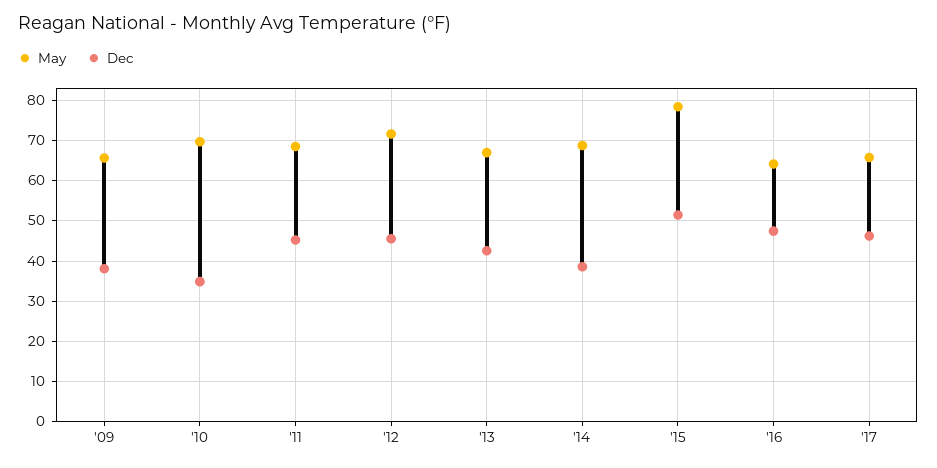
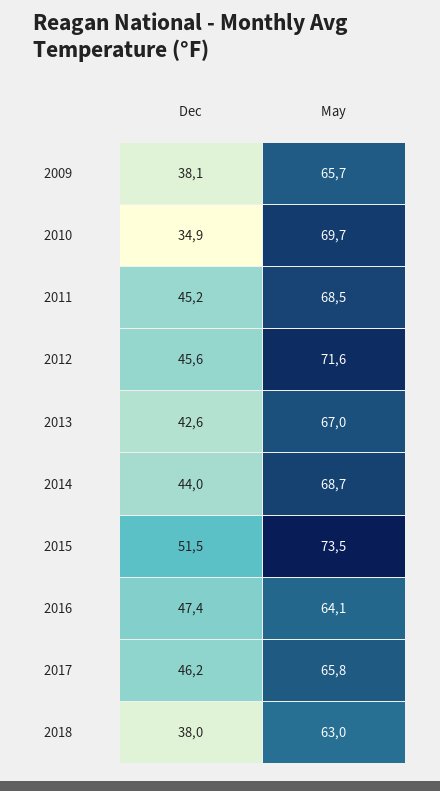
Dec, '14: 38 -> 44
May, '15: 78 -> 73.5
Dec, 2018: none -> 38
May, 2018: none -> 63

